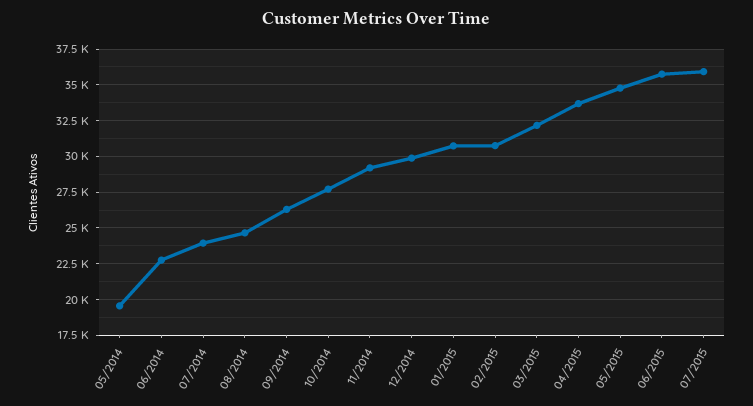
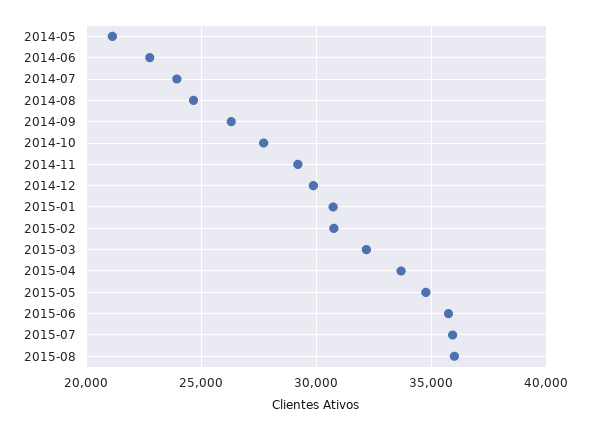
05/2014: 19500 -> 21000
2015-08: none -> 36000

